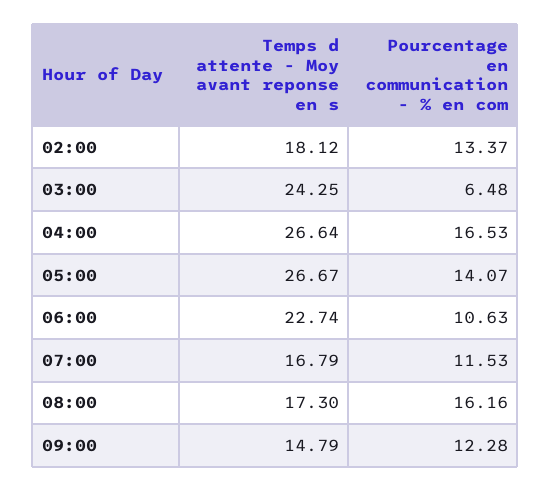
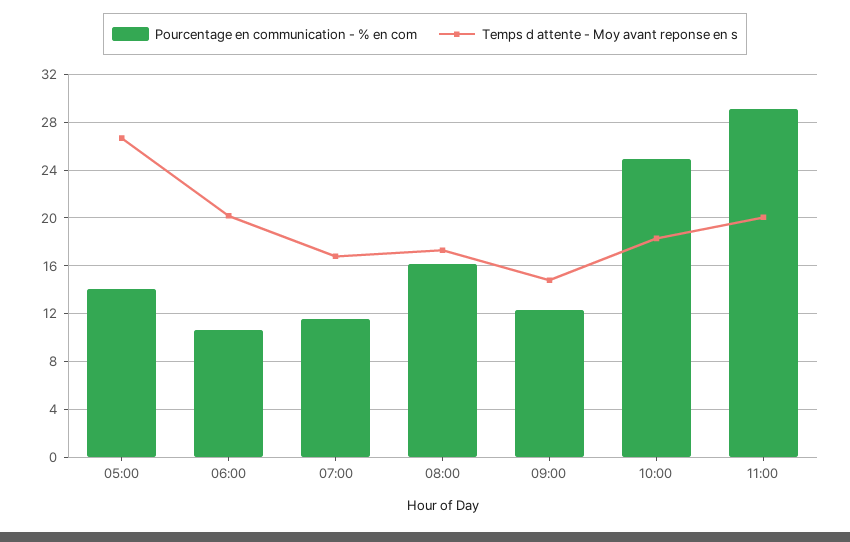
Temps d attente - Moy avant reponse en s, 02:00: 18.12 -> none
Pourcentage en communication - % en com, 02:00: 13.37 -> none
Temps d attente - Moy avant reponse en s, 03:00: 24.25 -> none
Pourcentage en communication - % en com, 03:00: 6.48 -> none
Temps d attente - Moy avant reponse en s, 04:00: 26.64 -> none
Pourcentage en communication - % en com, 04:00: 16.53 -> none
Temps d attente - Moy avant reponse en s, 06:00: 22.74 -> 20
Pourcentage en communication - % en com, 10:00: none -> 25
Temps d attente - Moy avant reponse en s, 10:00: none -> 18
Pourcentage en communication - % en com, 11:00: none -> 29
Temps d attente - Moy avant reponse en s, 11:00: none -> 20

